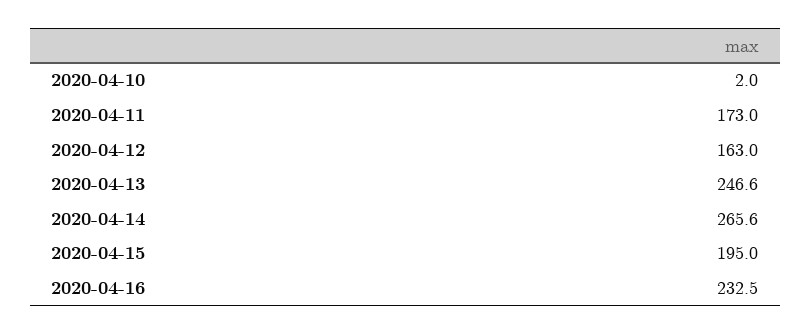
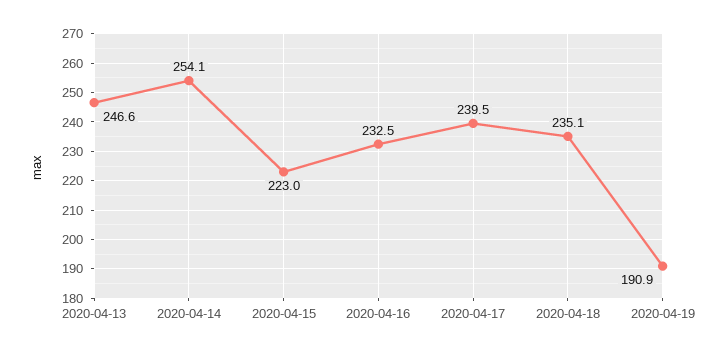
2020-04-10: 2 -> none
2020-04-11: 173 -> none
2020-04-12: 163 -> none
2020-04-14: 265.6 -> 254.1
2020-04-15: 195 -> 223
2020-04-17: none -> 239.5
2020-04-18: none -> 235.1
2020-04-19: none -> 190.9

